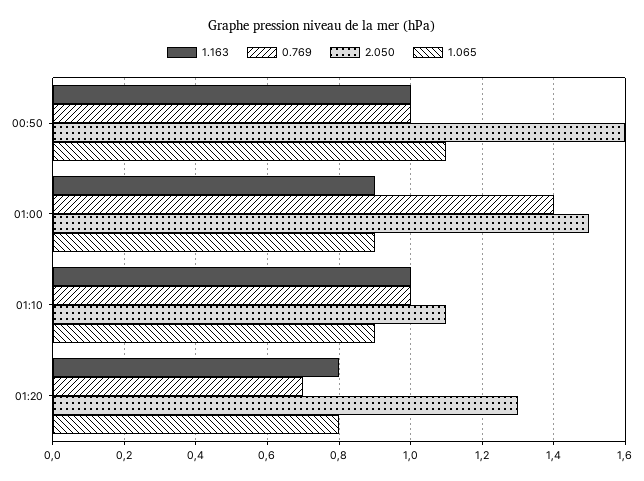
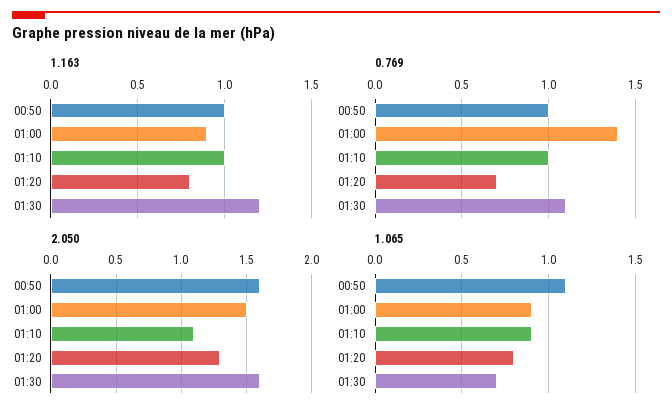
1.163, 01:30: none -> 1.2
0.769, 01:30: none -> 1.1
2.050, 01:30: none -> 1.6
1.065, 01:30: none -> 0.7

